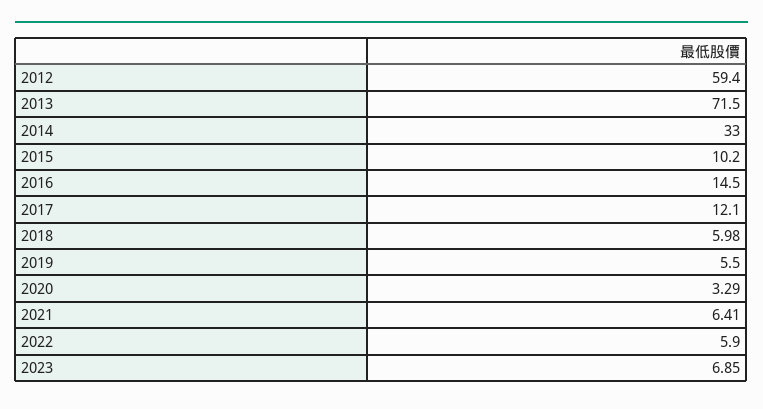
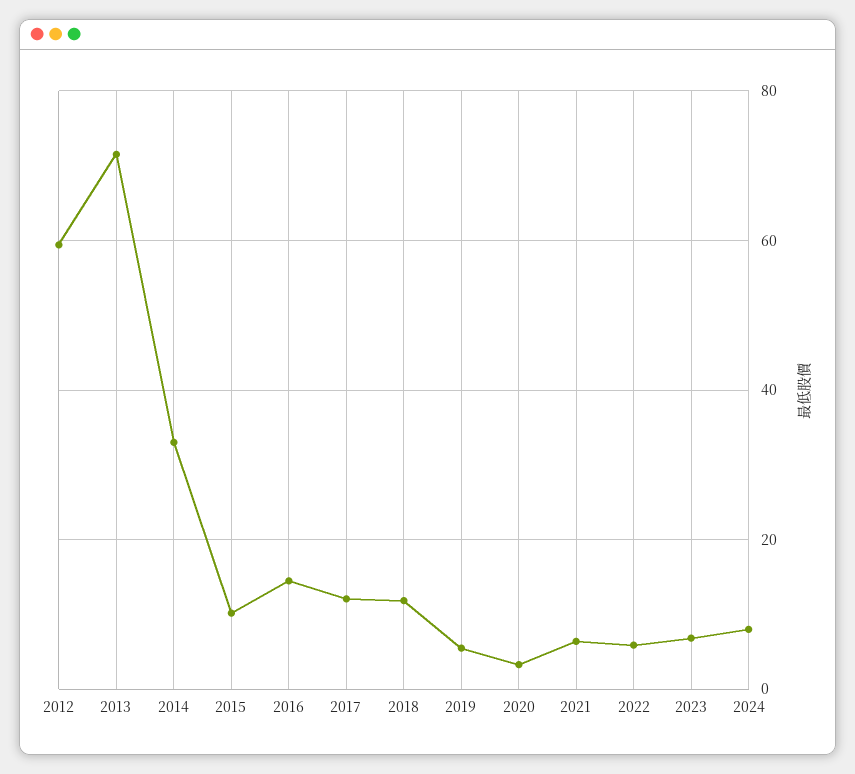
2018: 5.98 -> 12
2024: none -> 8

